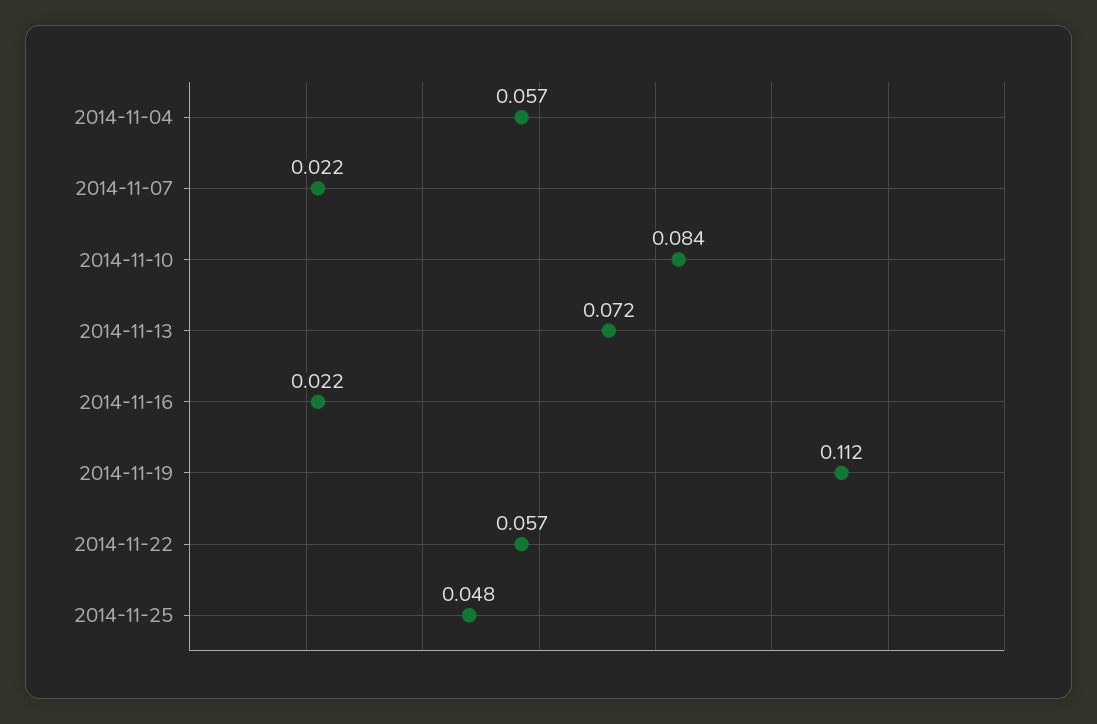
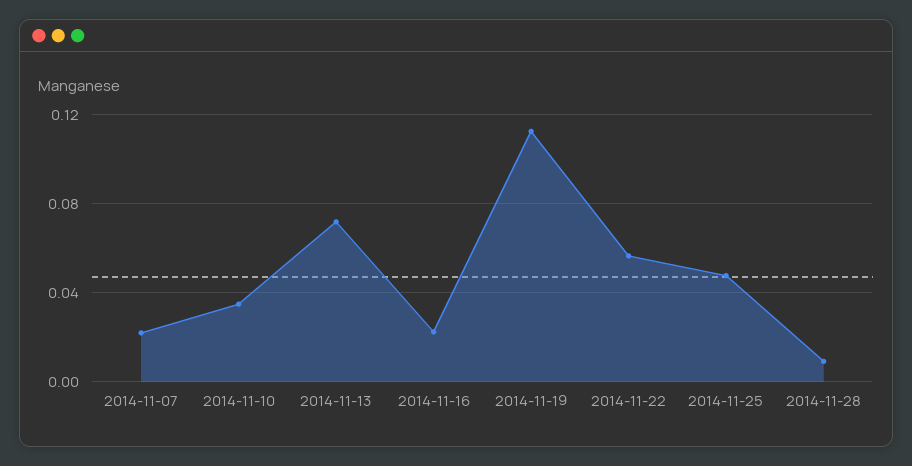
2014-11-04: 0.057 -> none
2014-11-10: 0.084 -> 0.035
2014-11-28: none -> 0.01

